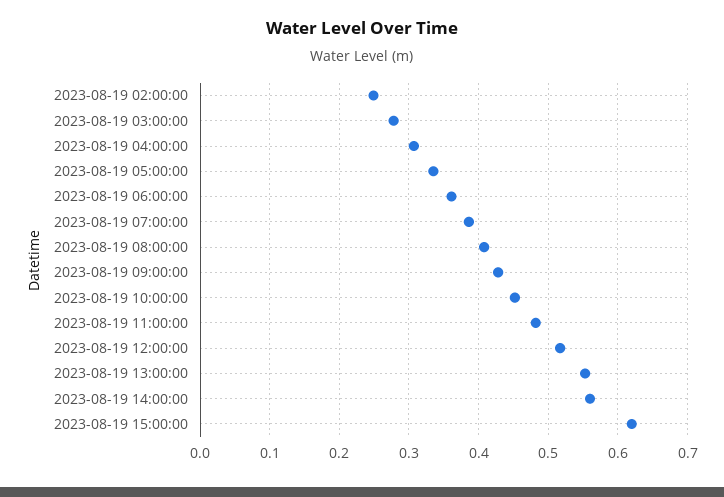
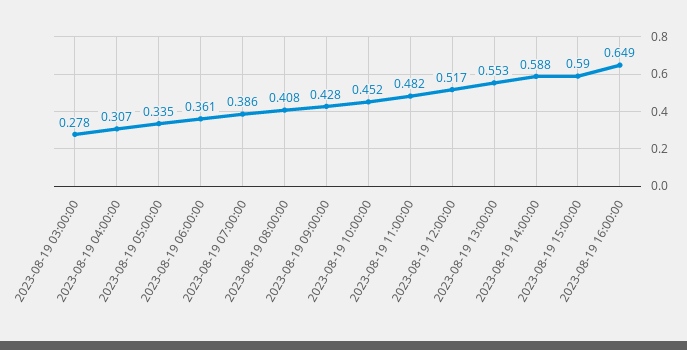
2023-08-19 02:00:00: 0.25 -> none
2023-08-19 14:00:00: 0.56 -> 0.588
2023-08-19 15:00:00: 0.62 -> 0.59
2023-08-19 16:00:00: none -> 0.649

